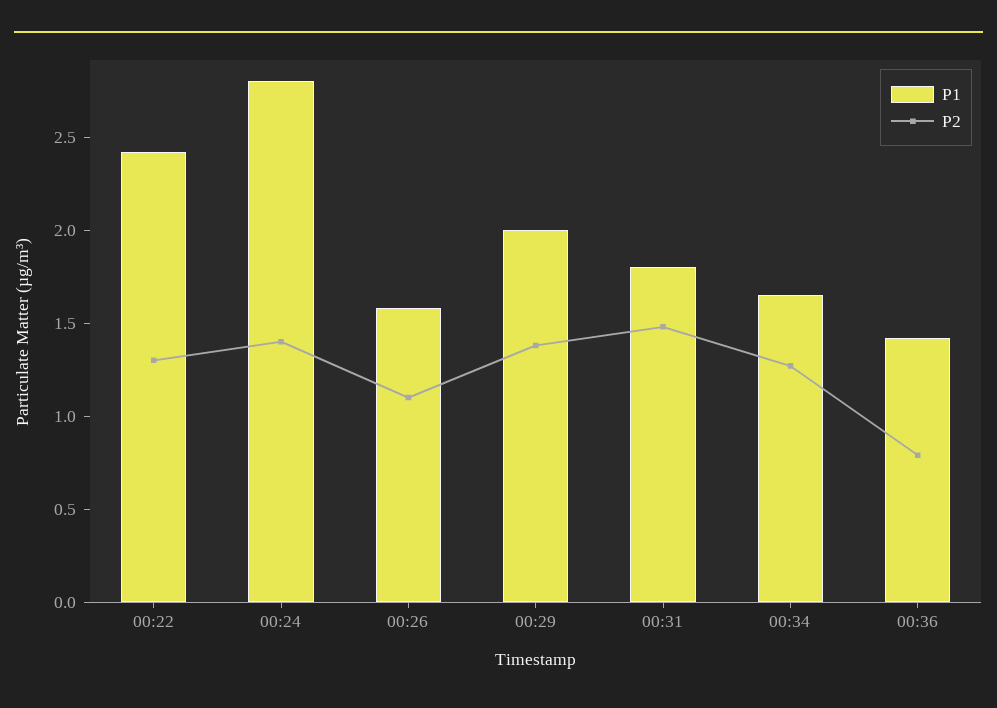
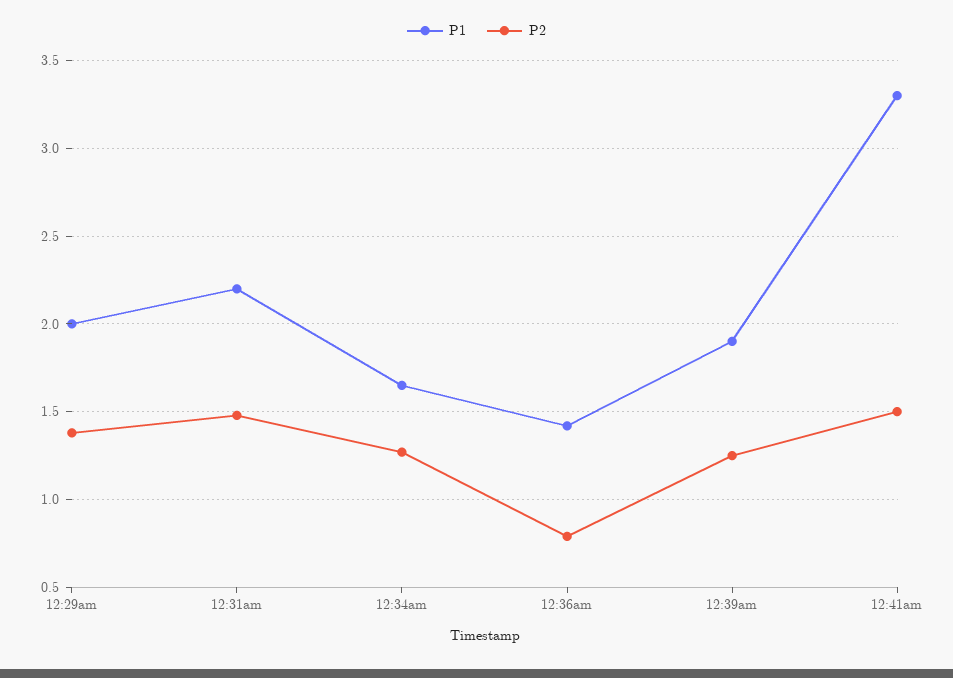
P1, 00:22: 2.4 -> none
P2, 00:22: 1.3 -> none
P1, 00:24: 2.8 -> none
P2, 00:24: 1.4 -> none
P1, 00:26: 1.6 -> none
P2, 00:26: 1.1 -> none
P1, 00:31: 1.8 -> 2.2
P1, 12:39am: none -> 1.9
P2, 12:39am: none -> 1.25
P1, 12:41am: none -> 3.3
P2, 12:41am: none -> 1.5

